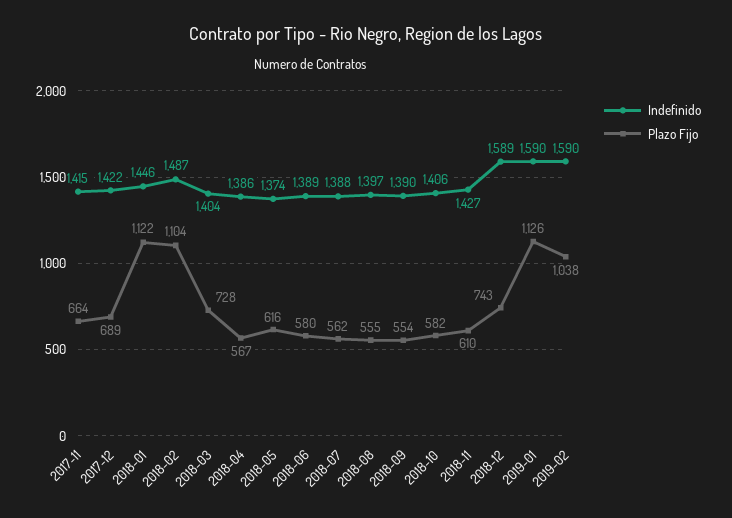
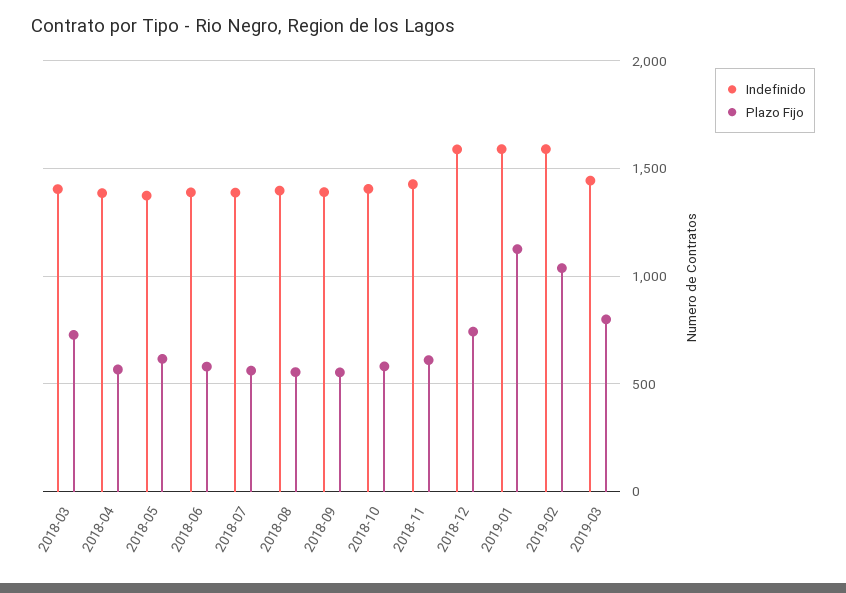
Indefinido, 2017-11: 1415 -> none
Plazo Fijo, 2017-11: 664 -> none
Indefinido, 2017-12: 1422 -> none
Plazo Fijo, 2017-12: 689 -> none
Indefinido, 2018-01: 1446 -> none
Plazo Fijo, 2018-01: 1122 -> none
Indefinido, 2018-02: 1487 -> none
Plazo Fijo, 2018-02: 1104 -> none
Indefinido, 2019-03: none -> 1450
Plazo Fijo, 2019-03: none -> 800

